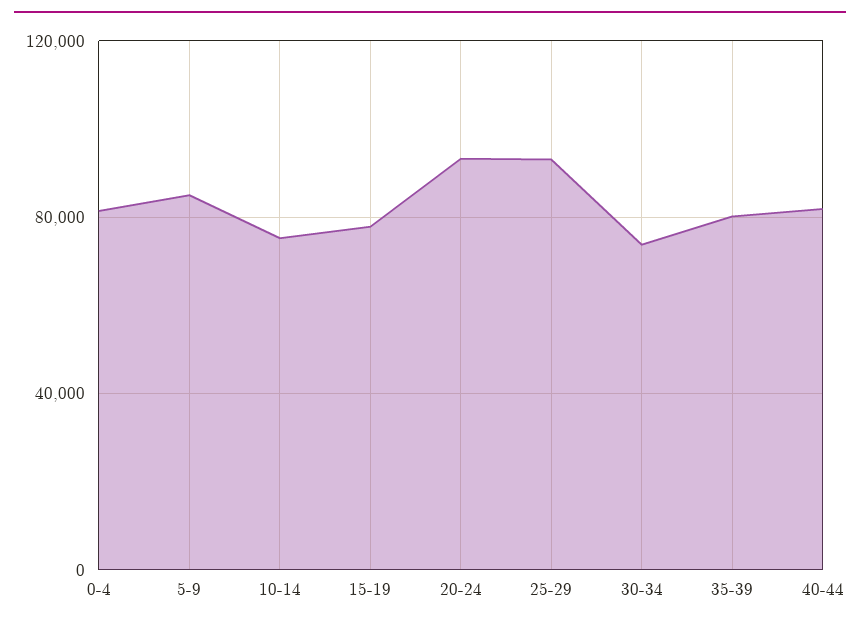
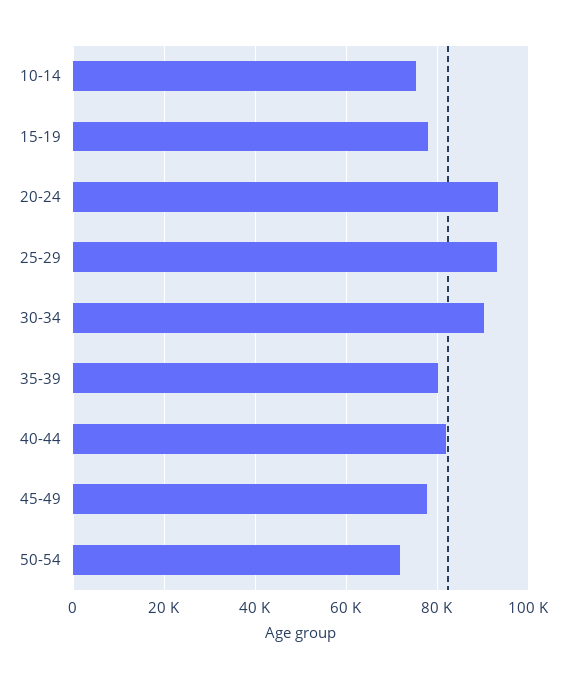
0-4: 80000 -> none
5-9: 85000 -> none
30-34: 75000 -> 90000
45-49: none -> 78000
50-54: none -> 72000

